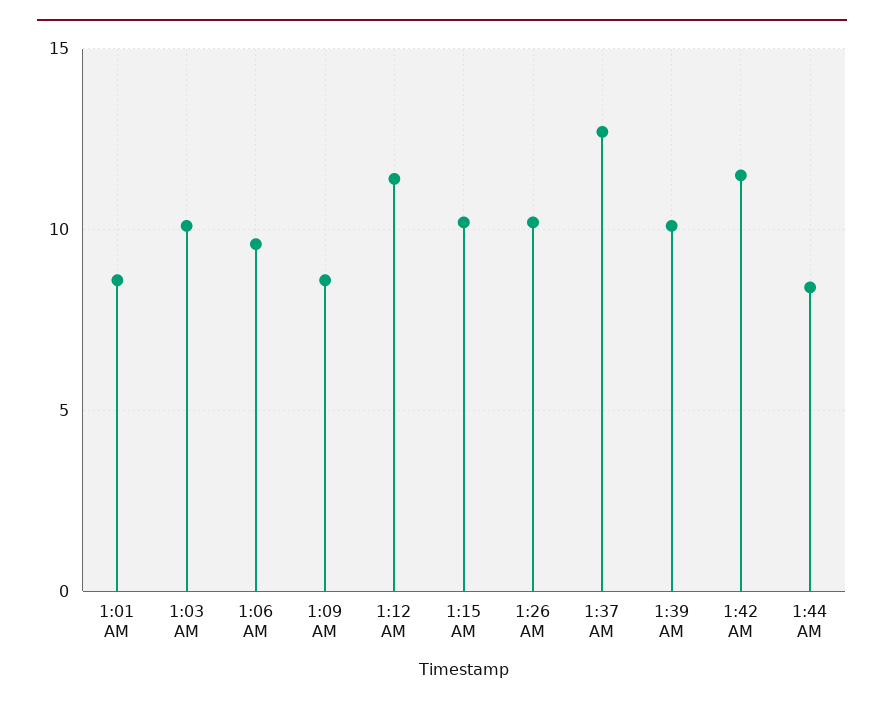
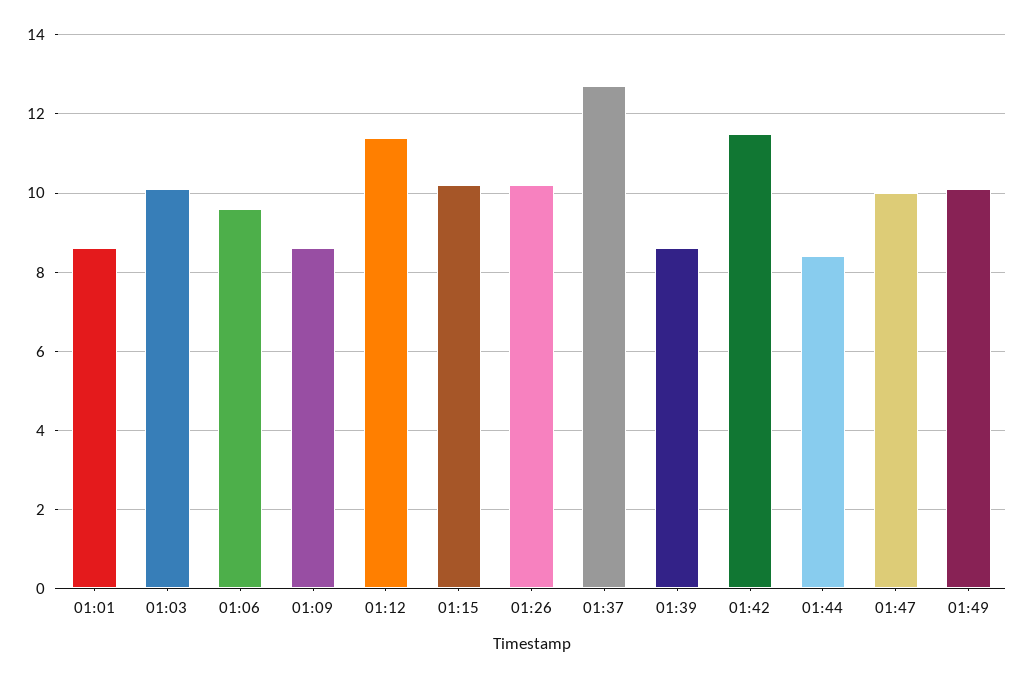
1:39 AM: 10 -> 8.5
01:47: none -> 10
01:49: none -> 10

